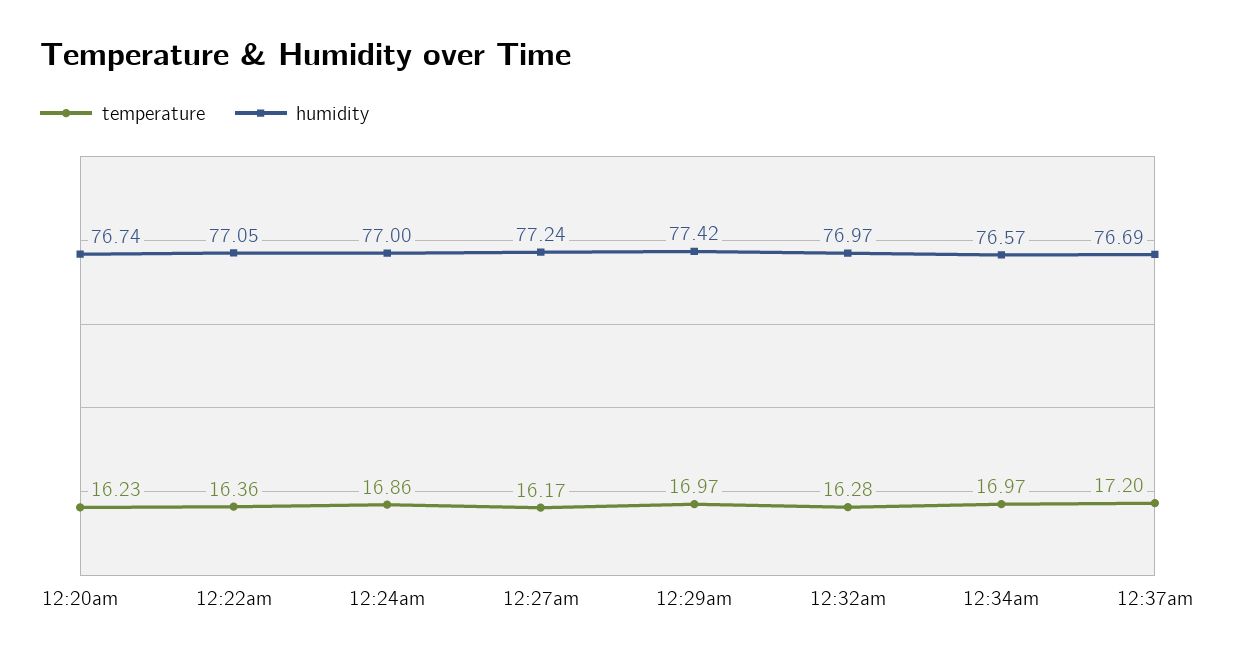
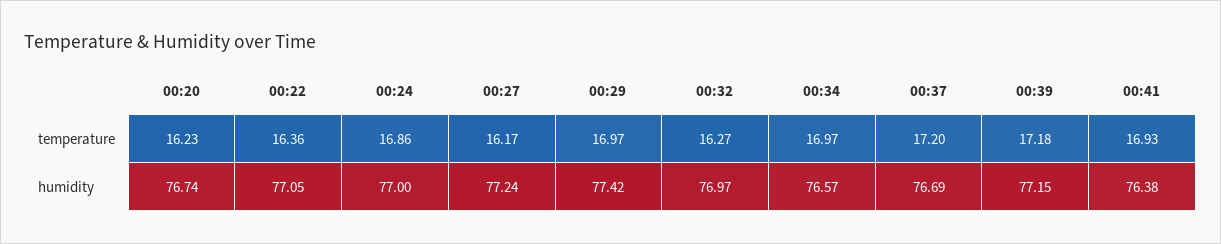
temperature, 12:32am: 16.28 -> 16.27
temperature, 00:39: none -> 17.18
temperature, 00:41: none -> 16.93
humidity, 00:39: none -> 77.15
humidity, 00:41: none -> 76.38

